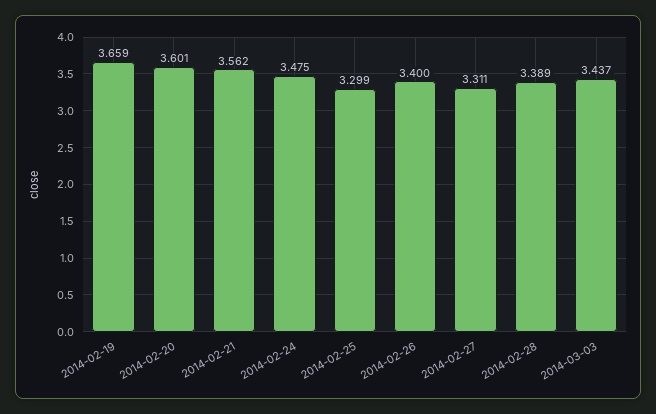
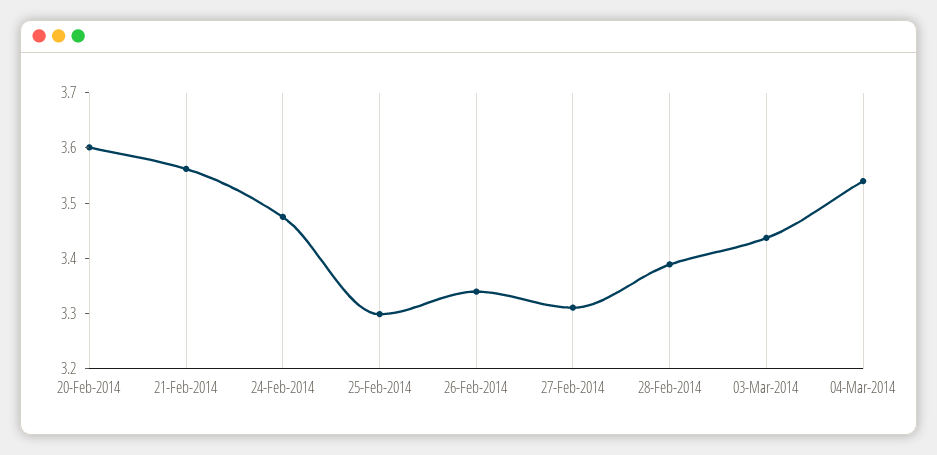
2014-02-19: 3.659 -> none
2014-02-26: 3.4 -> 3.34
04-Mar-2014: none -> 3.54

